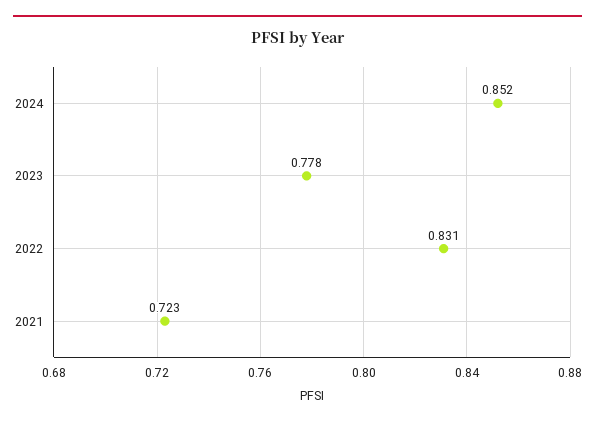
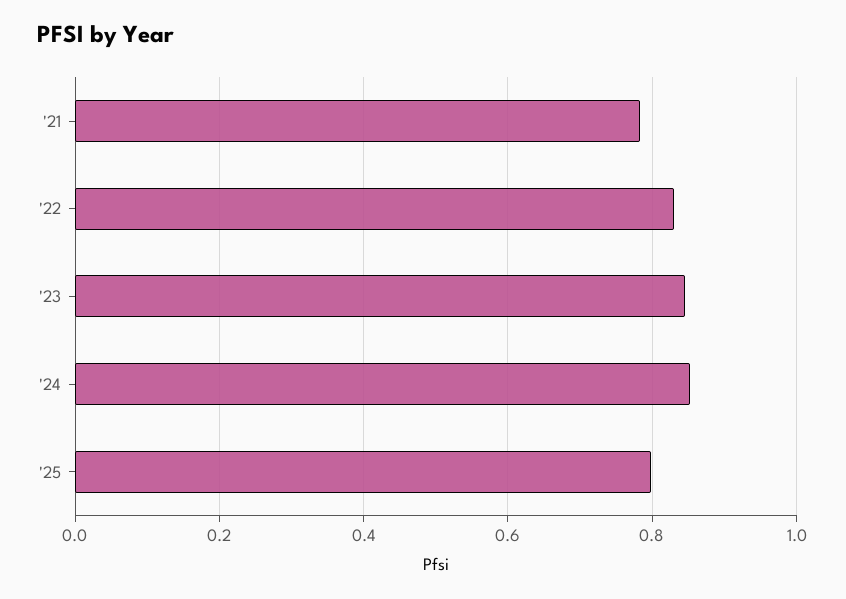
2023: 0.778 -> 0.84
2021: 0.723 -> 0.78
'25: none -> 0.8

